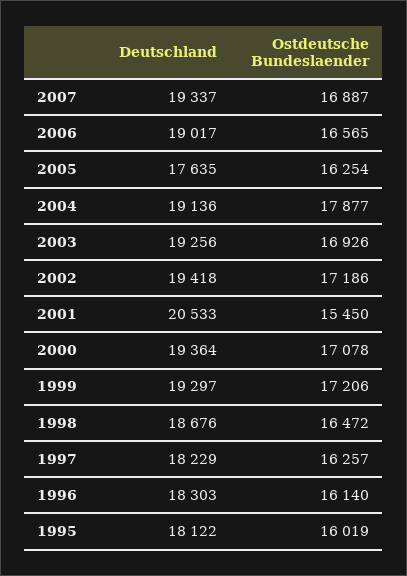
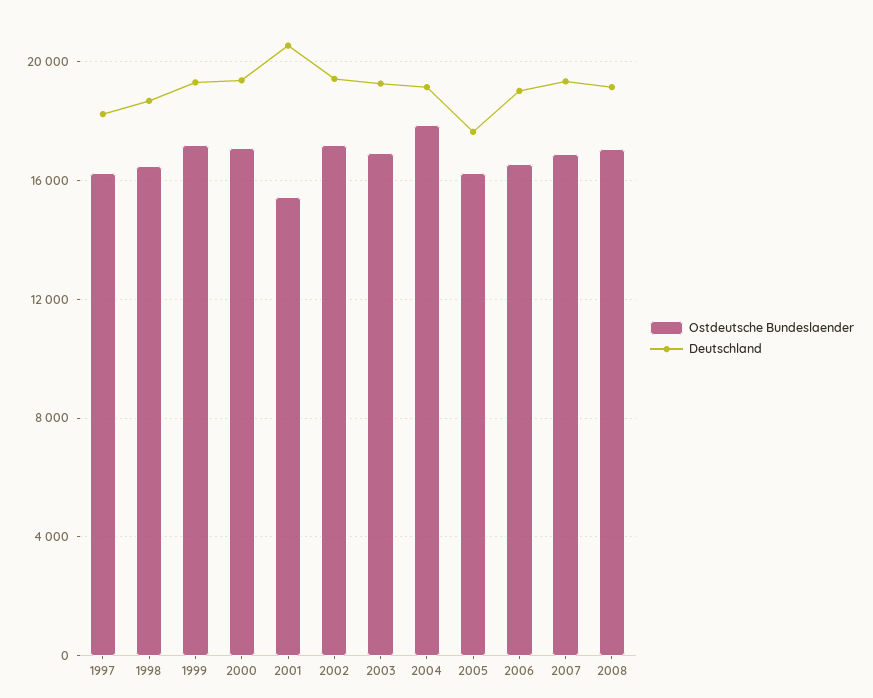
Deutschland, 1996: 18303 -> none
Ostdeutsche Bundeslaender, 1996: 16140 -> none
Deutschland, 1995: 18122 -> none
Ostdeutsche Bundeslaender, 1995: 16019 -> none
Ostdeutsche Bundeslaender, 2008: none -> 17000
Deutschland, 2008: none -> 19000

